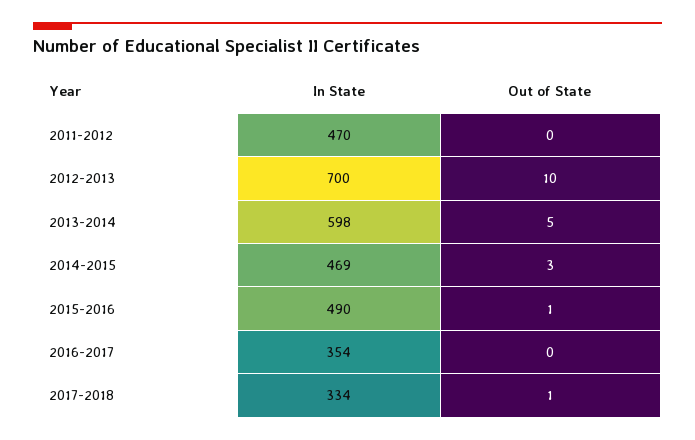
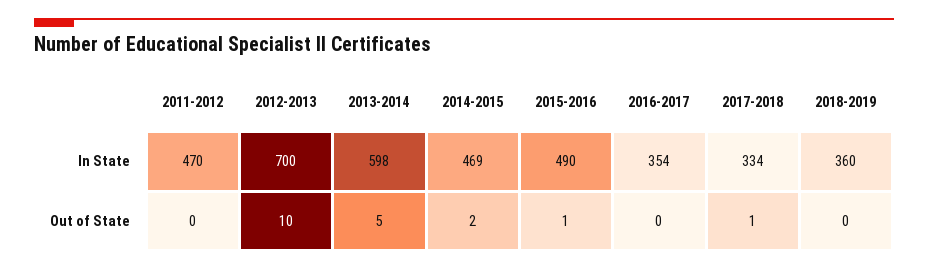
Out of State, 2014-2015: 3 -> 2
In State, 2018-2019: none -> 360
Out of State, 2018-2019: none -> 0

